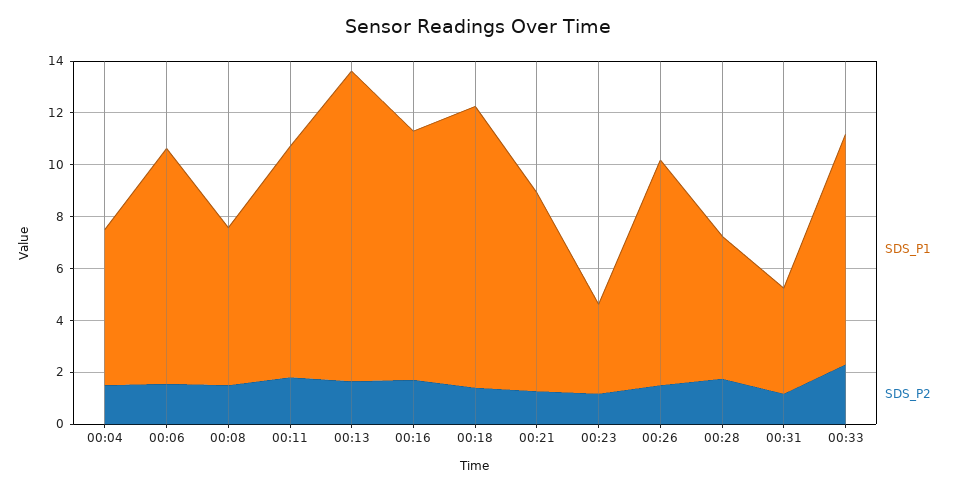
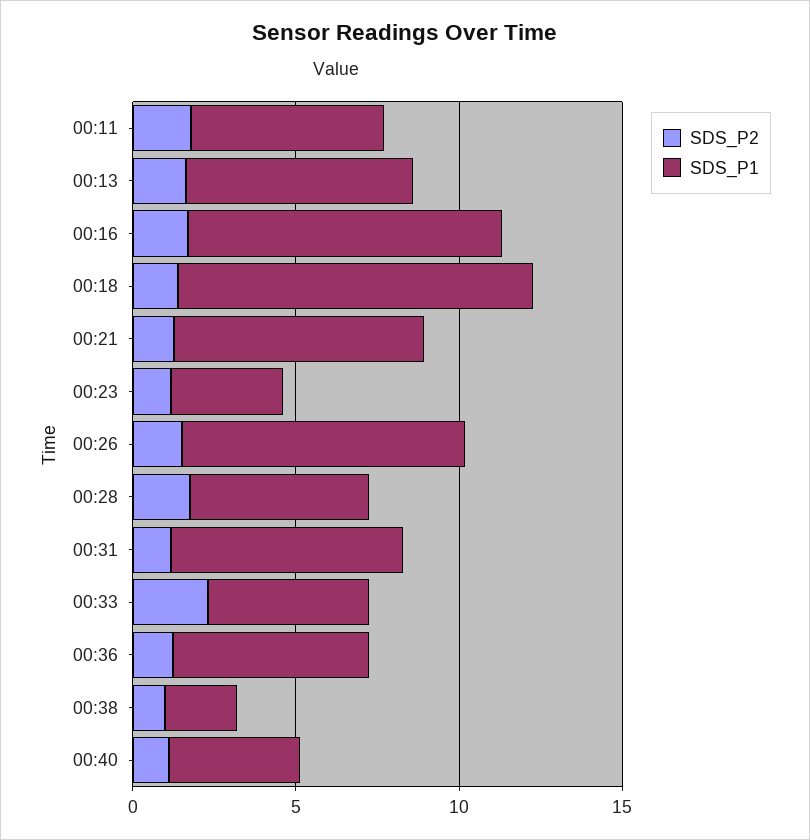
SDS_P1, 00:04: 6 -> none
SDS_P2, 00:04: 1.5 -> none
SDS_P1, 00:06: 9 -> none
SDS_P2, 00:06: 1.5 -> none
SDS_P1, 00:08: 6 -> none
SDS_P2, 00:08: 1.5 -> none
SDS_P1, 00:11: 9 -> 6
SDS_P1, 00:13: 12 -> 7
SDS_P1, 00:31: 4 -> 7
SDS_P1, 00:33: 9 -> 5
SDS_P2, 00:36: none -> 1
SDS_P1, 00:36: none -> 6
SDS_P2, 00:38: none -> 1
SDS_P1, 00:38: none -> 2
SDS_P2, 00:40: none -> 1
SDS_P1, 00:40: none -> 4

